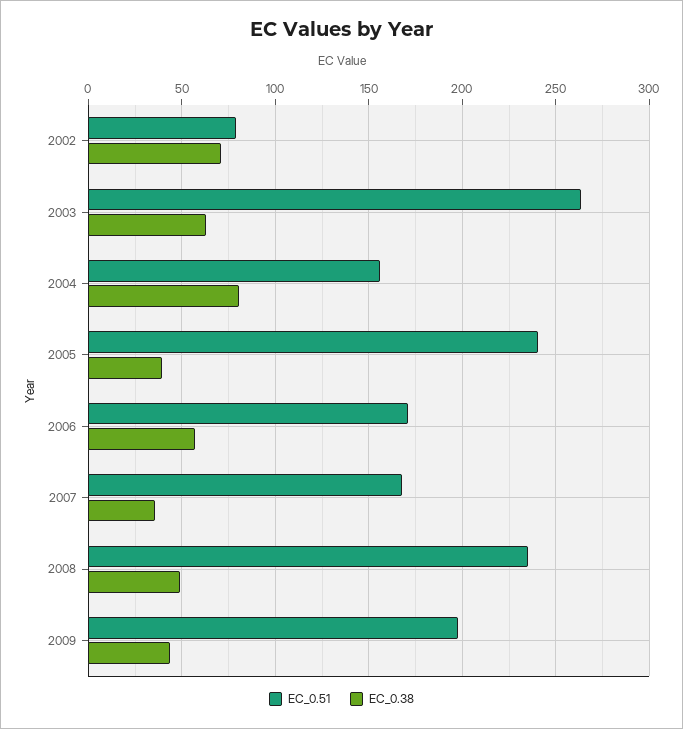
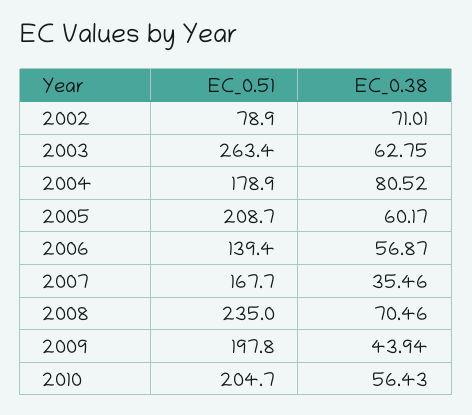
EC_0.51, 2004: 155 -> 178.9
EC_0.51, 2005: 240 -> 208.7
EC_0.38, 2005: 40 -> 60.17
EC_0.51, 2006: 170 -> 139.4
EC_0.38, 2008: 50 -> 70.46
EC_0.51, 2010: none -> 204.7
EC_0.38, 2010: none -> 56.43

